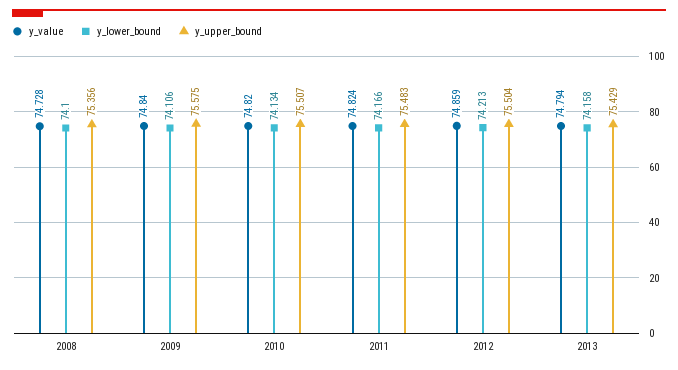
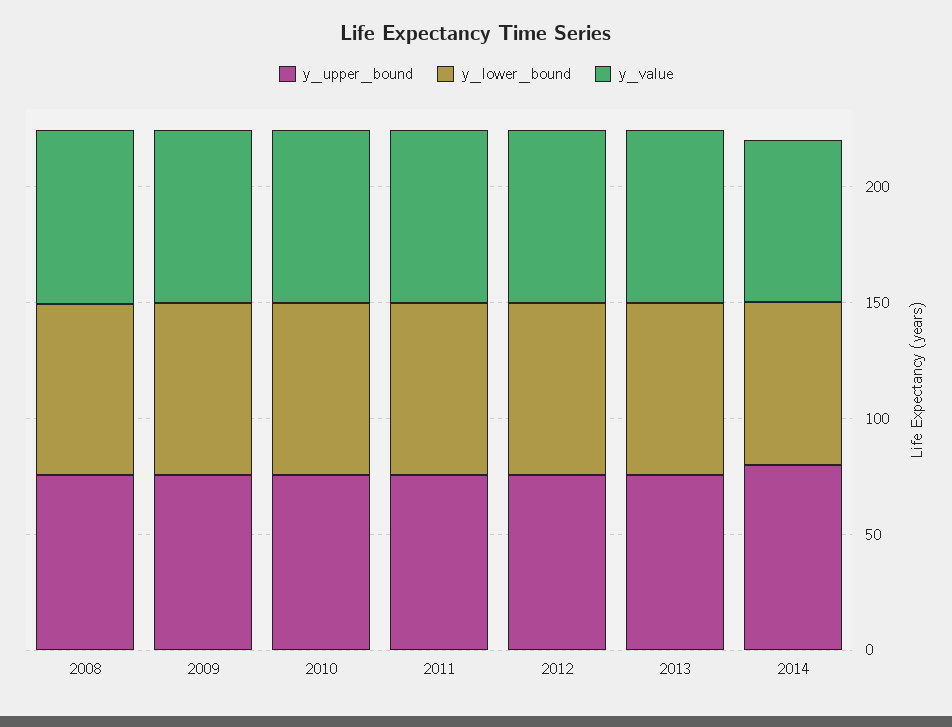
y_upper_bound, 2014: none -> 80
y_lower_bound, 2014: none -> 70
y_value, 2014: none -> 70

